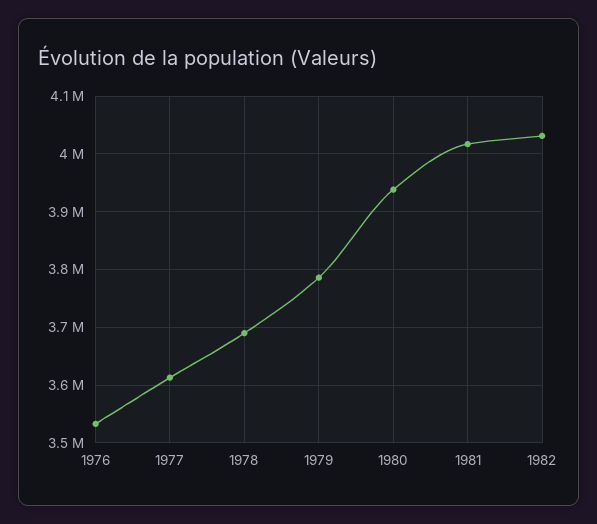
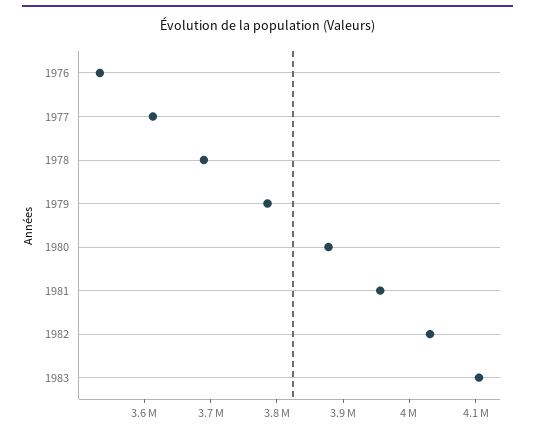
1980: 3940000 -> 3880000
1981: 4020000 -> 3960000
1983: none -> 4100000

